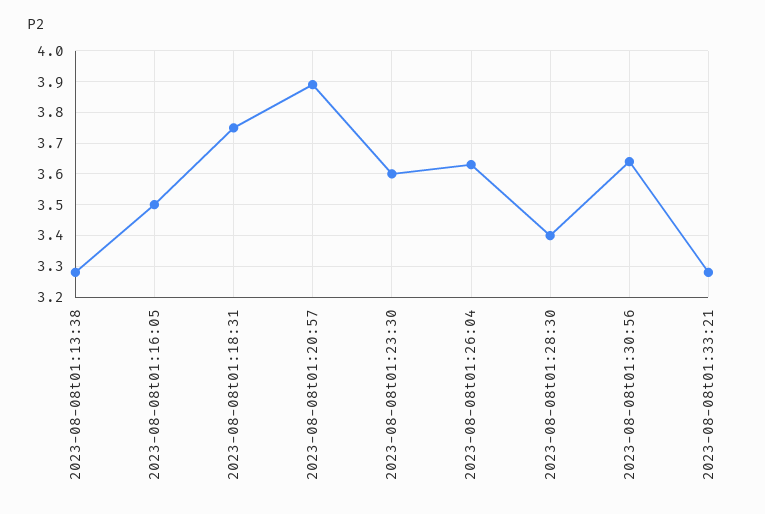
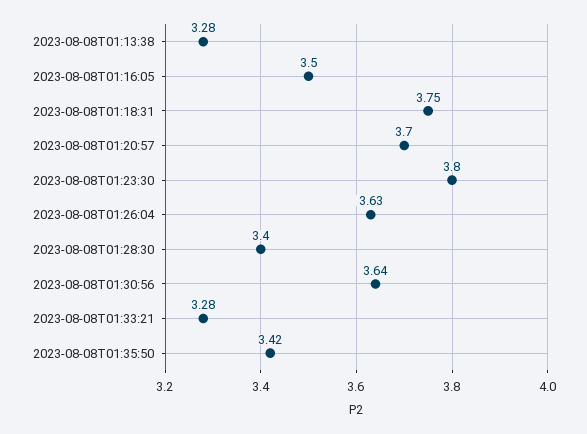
2023-08-08t01:20:57: 3.9 -> 3.7
2023-08-08t01:23:30: 3.6 -> 3.8
2023-08-08T01:35:50: none -> 3.42

